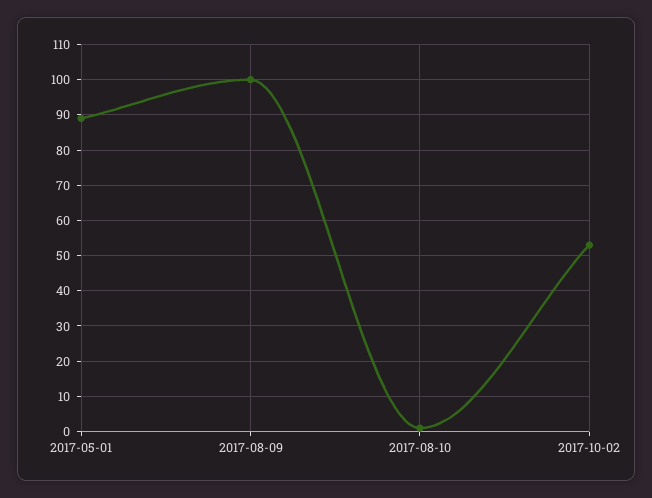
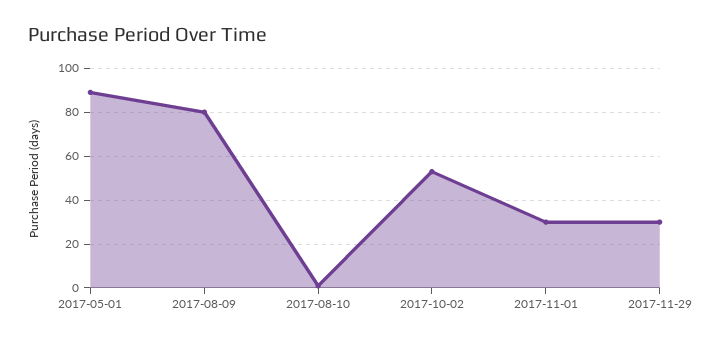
2017-08-09: 100 -> 80
2017-11-01: none -> 30
2017-11-29: none -> 30

